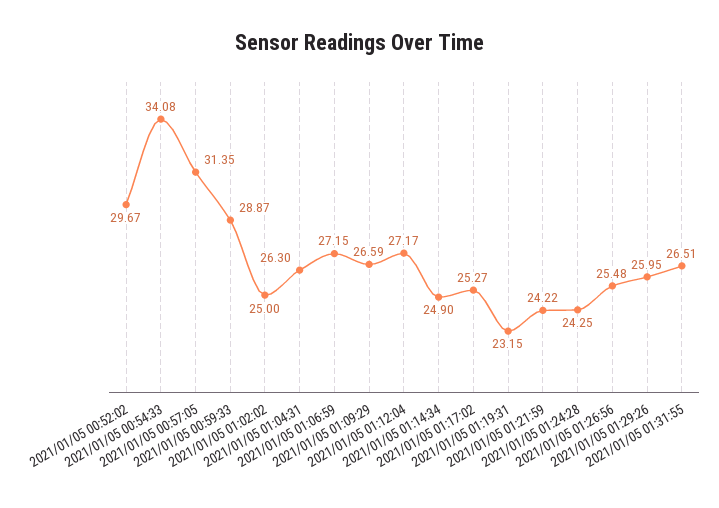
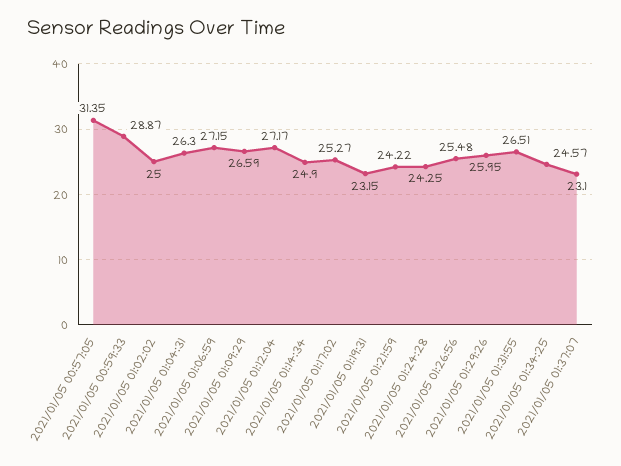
2021/01/05 00:52:02: 29.67 -> none
2021/01/05 00:54:33: 34.08 -> none
2021/01/05 01:34:25: none -> 24.57
2021/01/05 01:37:07: none -> 23.1

